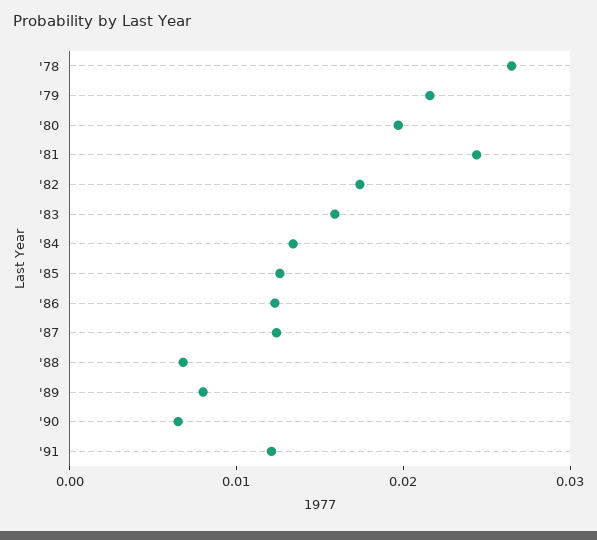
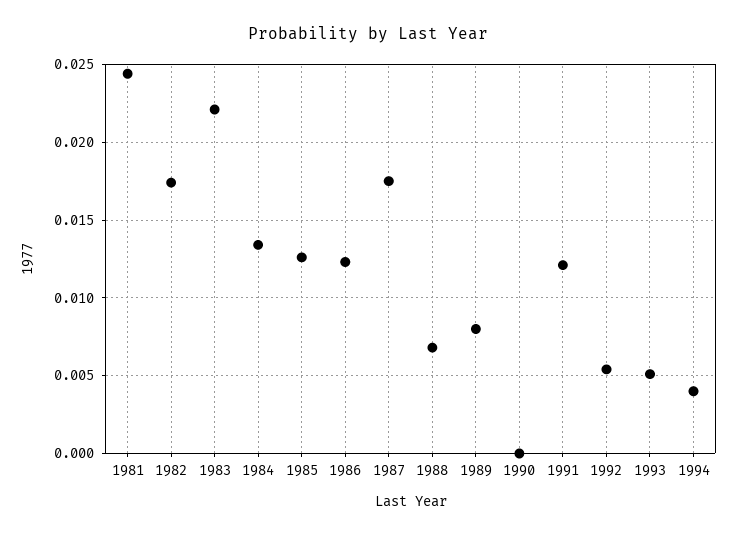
'78: 0.026 -> none
'79: 0.022 -> none
'80: 0.02 -> none
'83: 0.016 -> 0.022
'87: 0.012 -> 0.0175
'90: 0.006 -> 0
1992: none -> 0.0055
1993: none -> 0.005
1994: none -> 0.004

